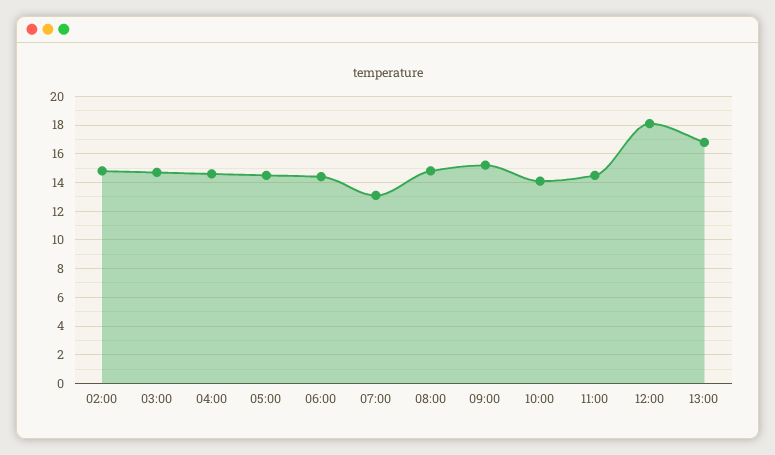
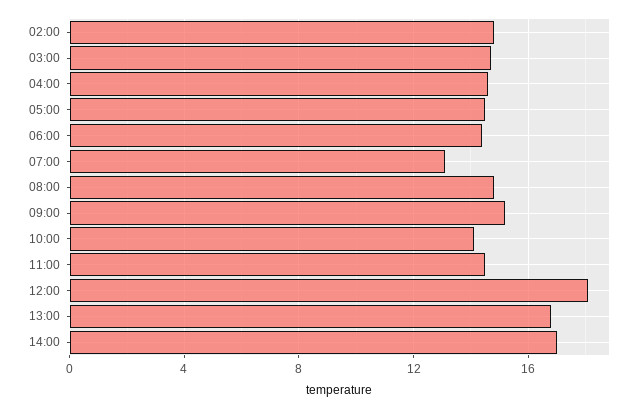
14:00: none -> 17

